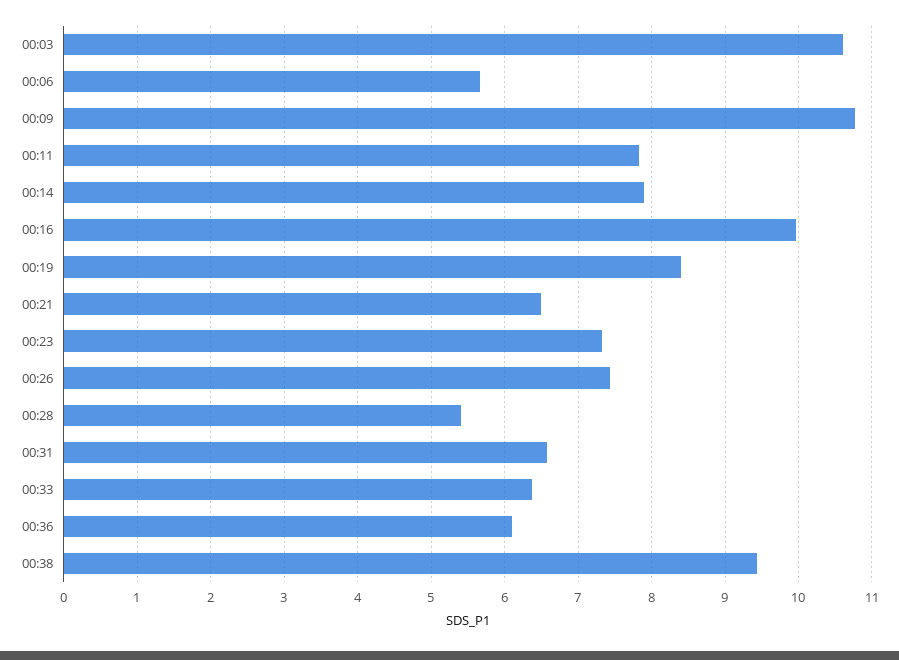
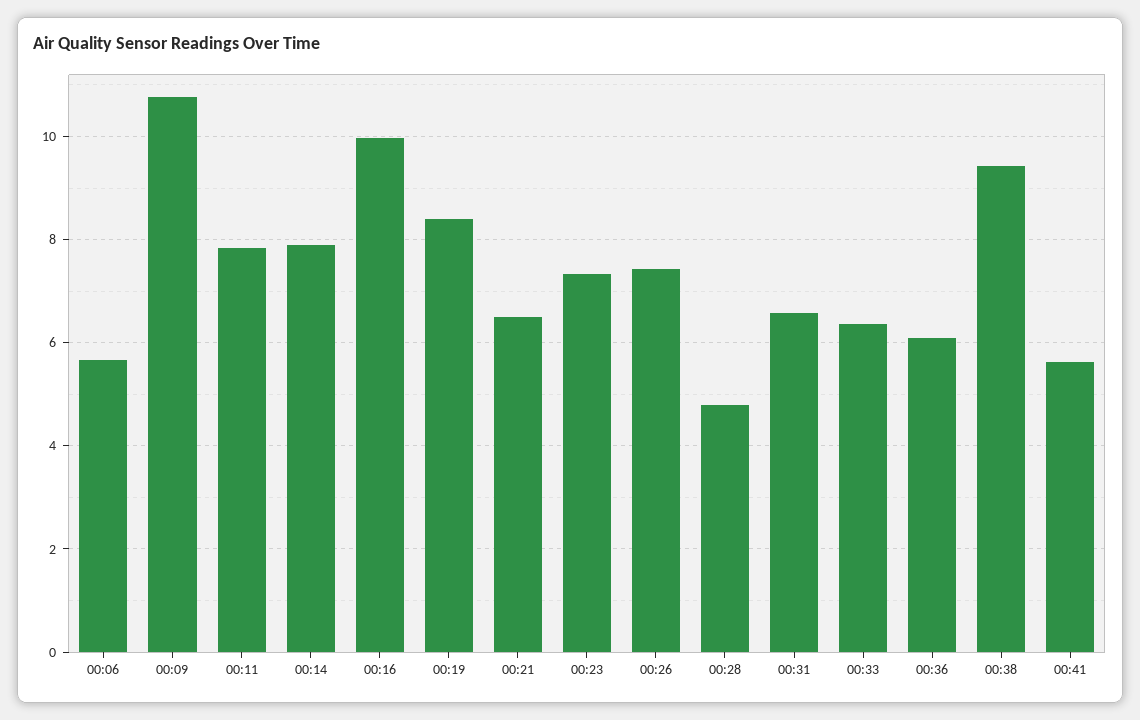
00:03: 10.6 -> none
00:28: 5.4 -> 4.8
00:41: none -> 5.6

